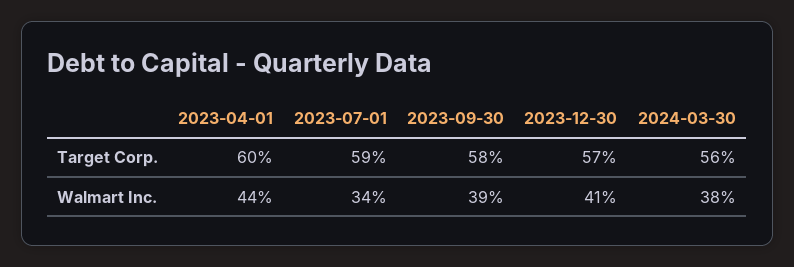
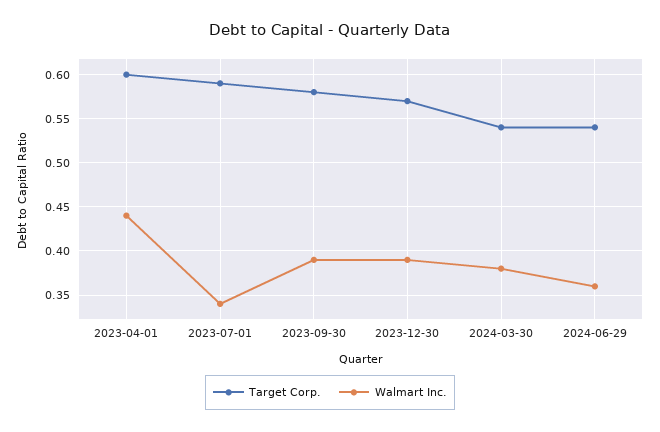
Target Corp., 2024-03-30: 0.56 -> 0.54
Walmart Inc., 2023-12-30: 0.41 -> 0.39
Target Corp., 2024-06-29: none -> 0.54
Walmart Inc., 2024-06-29: none -> 0.36

